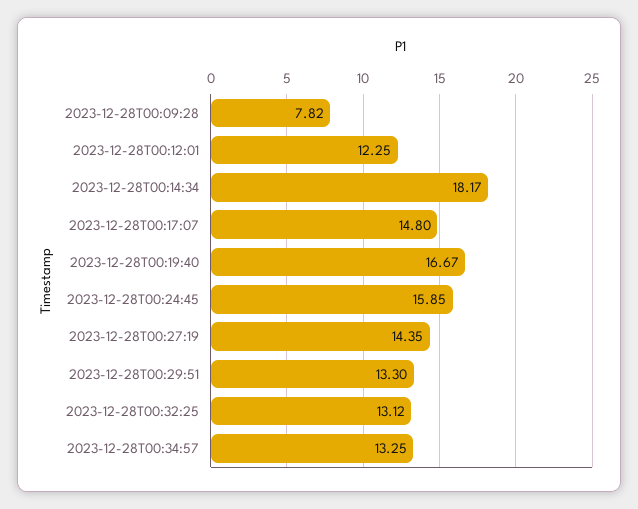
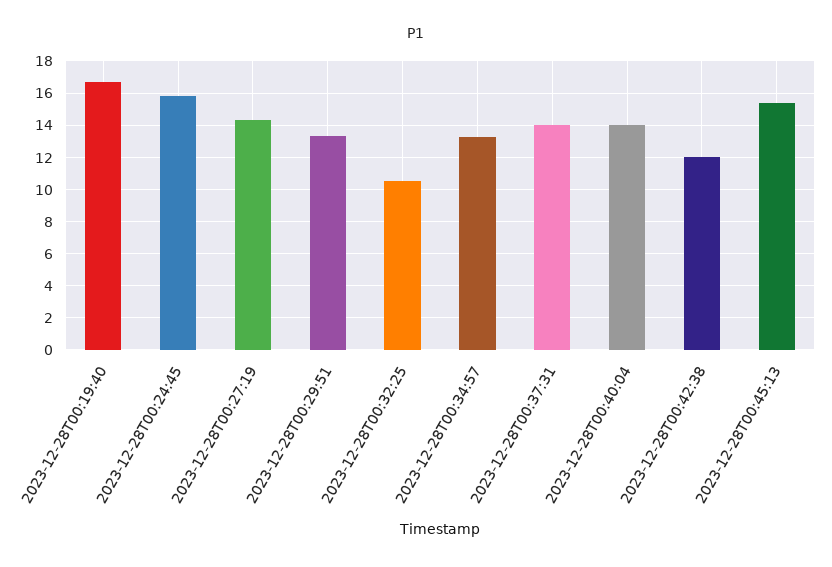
2023-12-28T00:09:28: 7.82 -> none
2023-12-28T00:12:01: 12.25 -> none
2023-12-28T00:14:34: 18.17 -> none
2023-12-28T00:17:07: 14.8 -> none
2023-12-28T00:32:25: 13.12 -> 10.5
2023-12-28T00:37:31: none -> 14
2023-12-28T00:40:04: none -> 14
2023-12-28T00:42:38: none -> 12
2023-12-28T00:45:13: none -> 15.5

